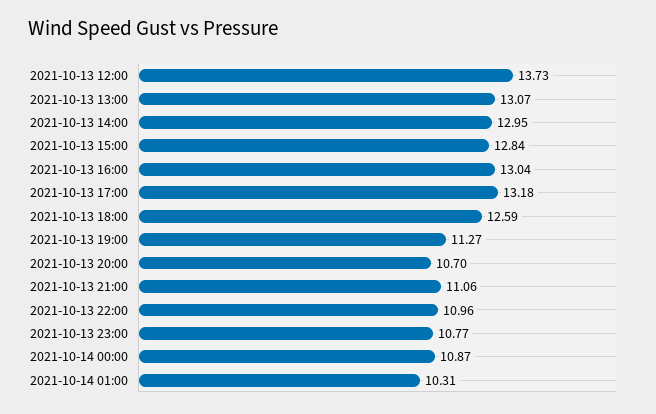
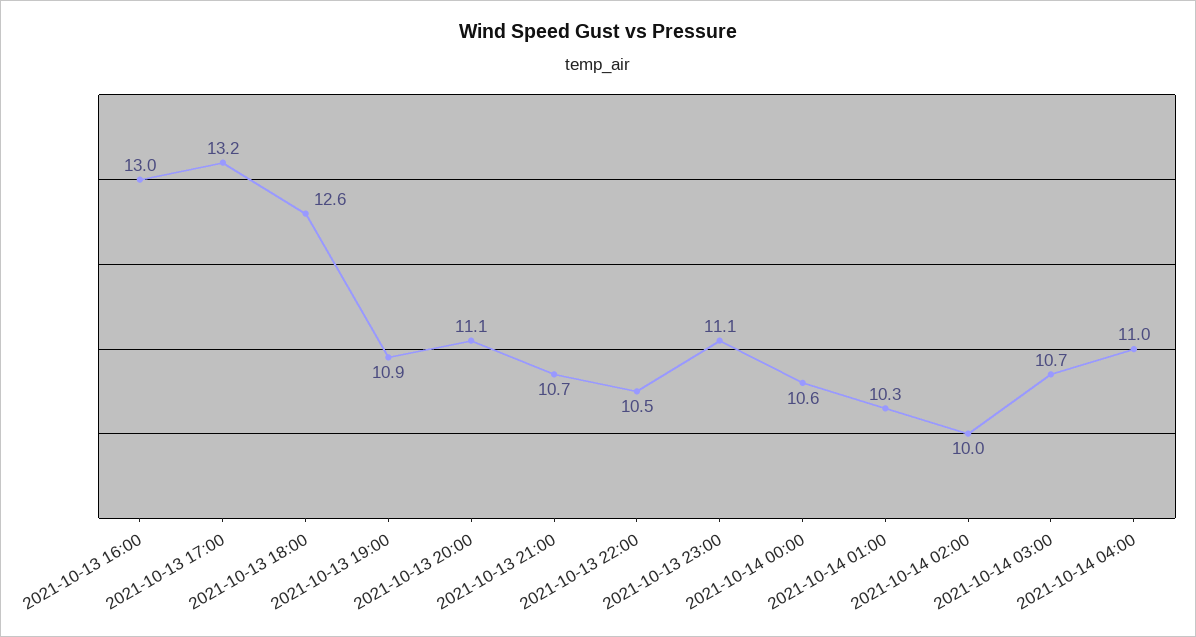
2021-10-13 12:00: 13.73 -> none
2021-10-13 13:00: 13.07 -> none
2021-10-13 14:00: 12.95 -> none
2021-10-13 15:00: 12.84 -> none
2021-10-13 19:00: 11.27 -> 10.9
2021-10-13 20:00: 10.7 -> 11.1
2021-10-13 21:00: 11.06 -> 10.7
2021-10-13 22:00: 10.96 -> 10.5
2021-10-13 23:00: 10.77 -> 11.1
2021-10-14 00:00: 10.87 -> 10.6
2021-10-14 02:00: none -> 10
2021-10-14 03:00: none -> 10.7
2021-10-14 04:00: none -> 11

